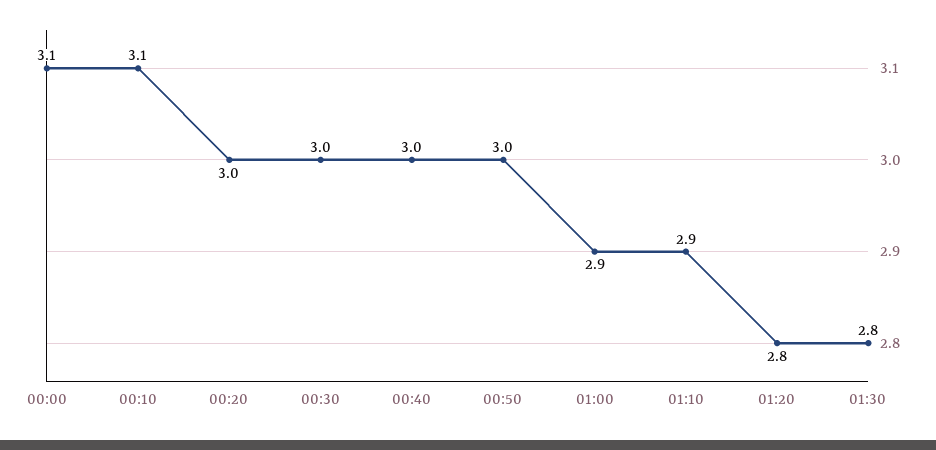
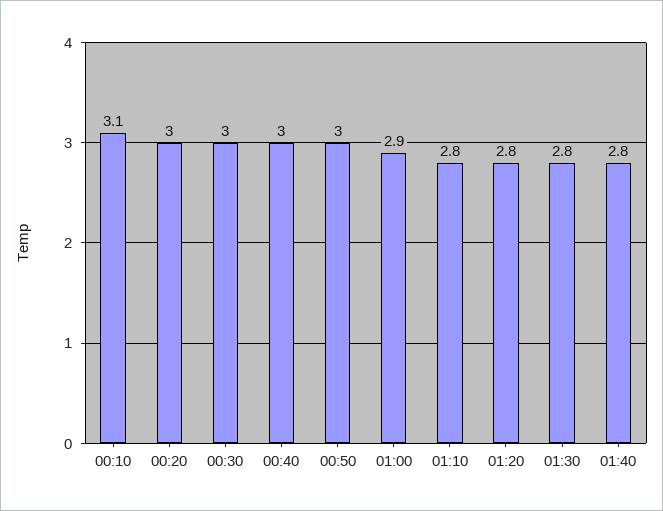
00:00: 3.1 -> none
01:10: 2.9 -> 2.8
01:40: none -> 2.8

